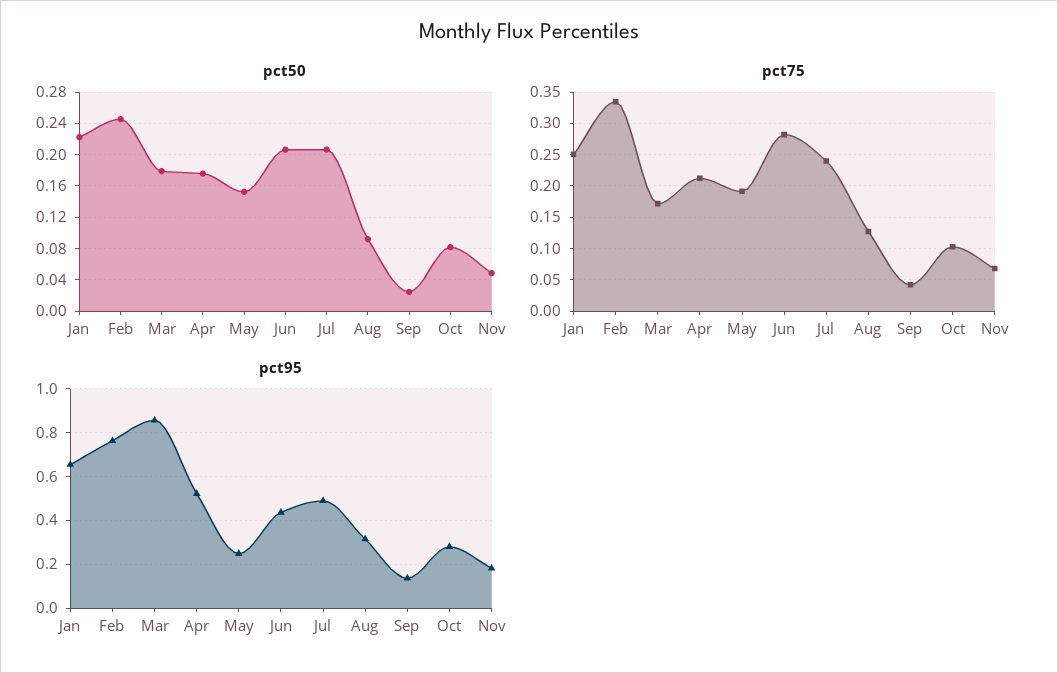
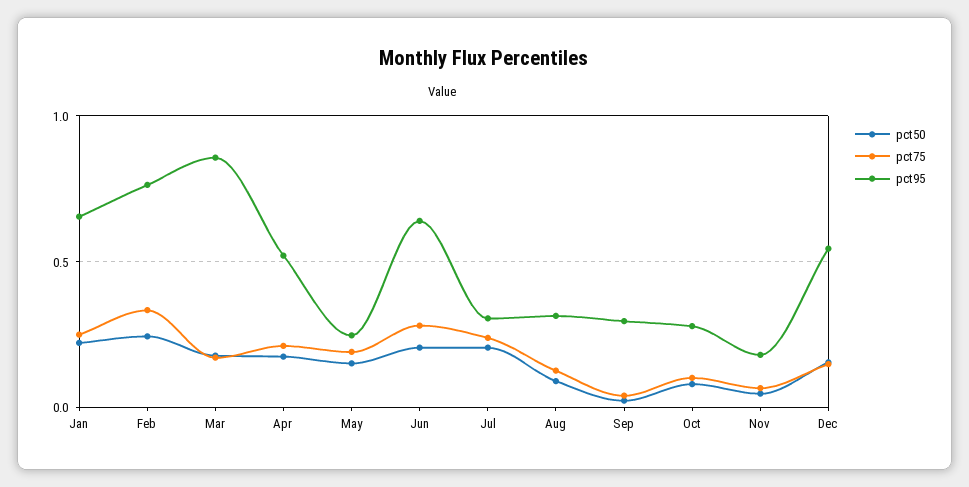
pct95, Jun: 0.45 -> 0.65
pct95, Jul: 0.5 -> 0.3
pct95, Sep: 0.15 -> 0.3
pct50, Dec: none -> 0.15
pct75, Dec: none -> 0.15
pct95, Dec: none -> 0.55

